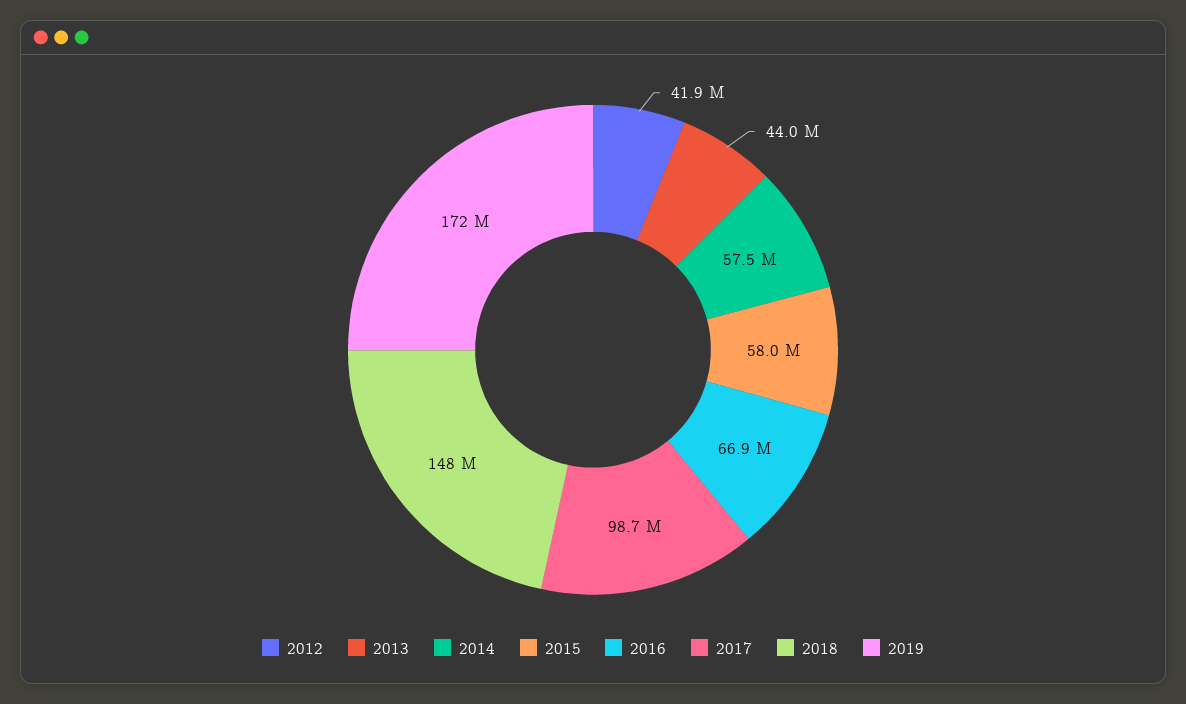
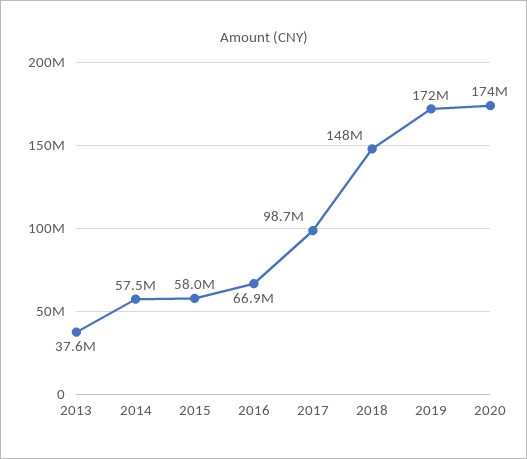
2012: 41900000 -> none
2013: 44000000 -> 37600000
2020: none -> 174000000

